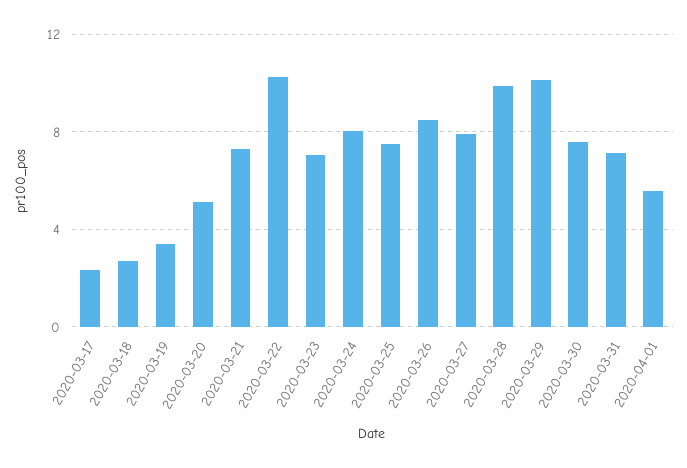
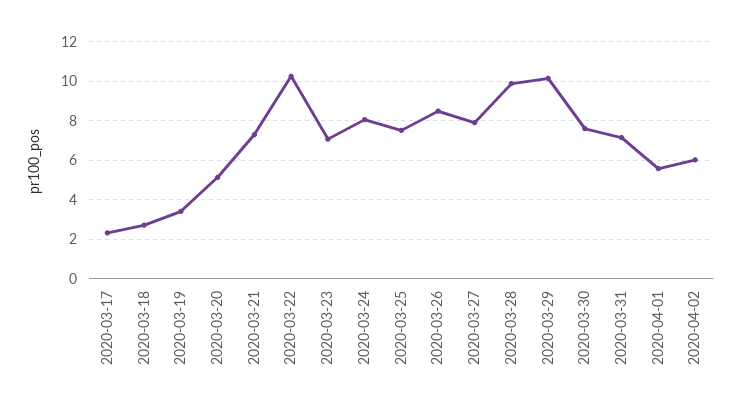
2020-04-02: none -> 6

